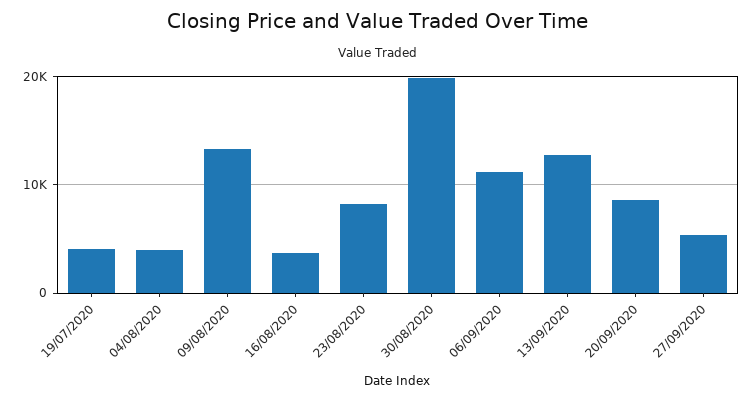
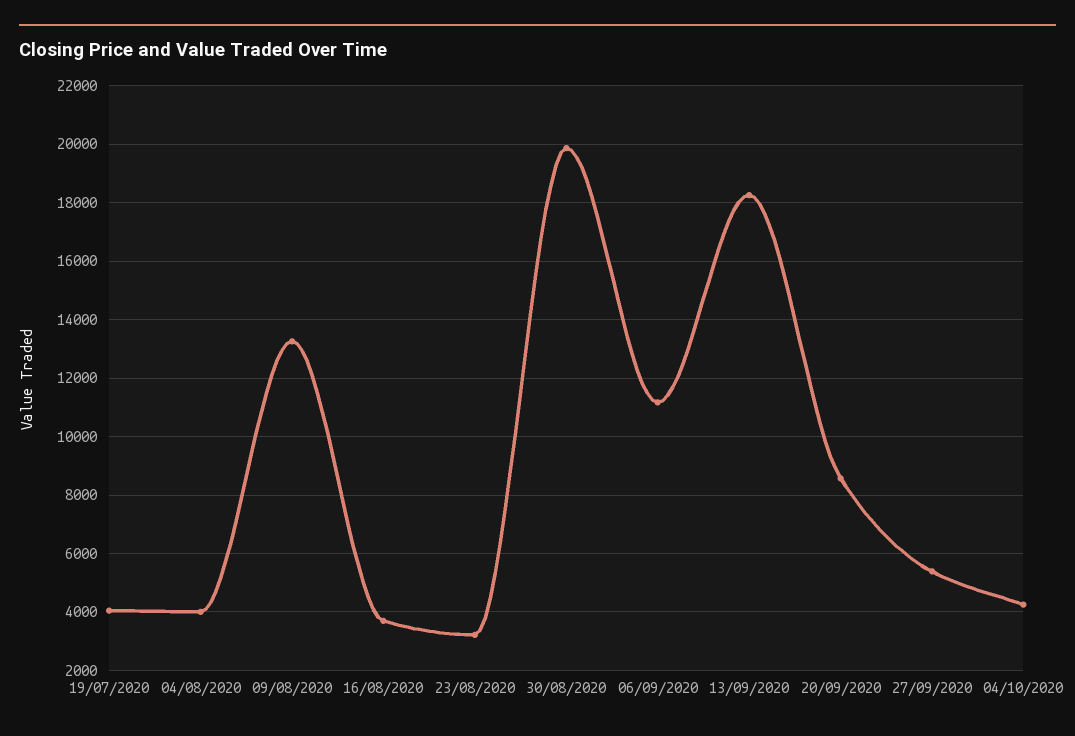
23/08/2020: 8000 -> 3250
13/09/2020: 13000 -> 18250
04/10/2020: none -> 4250

